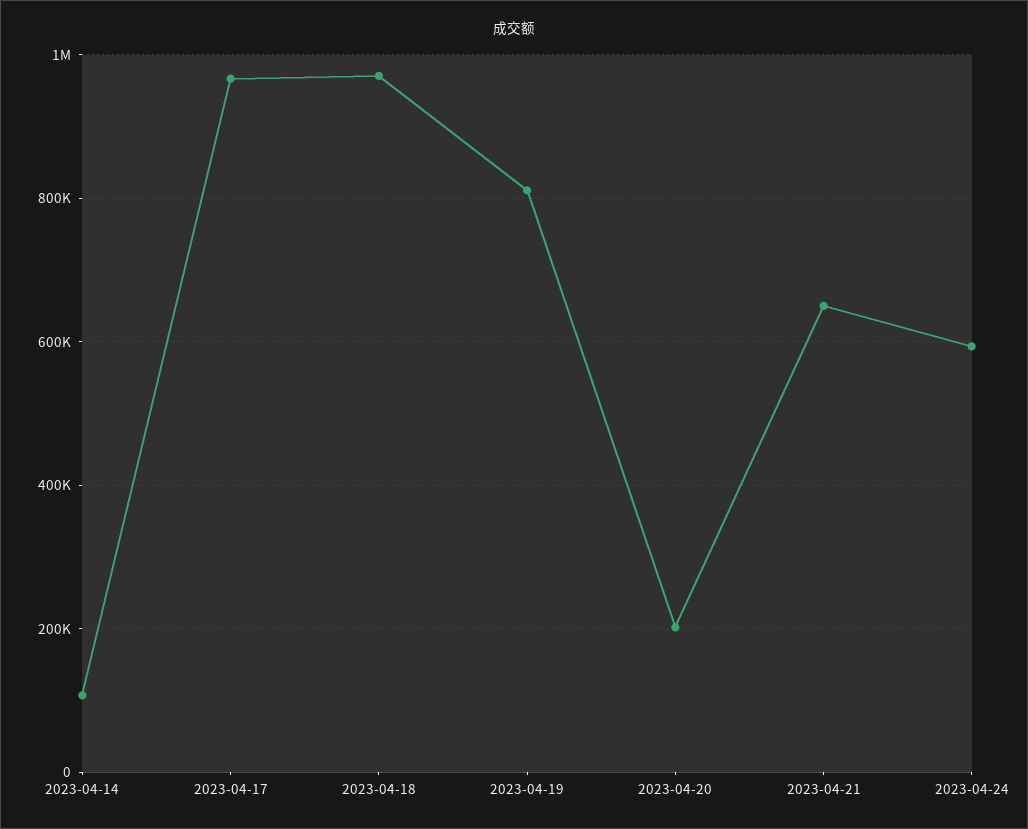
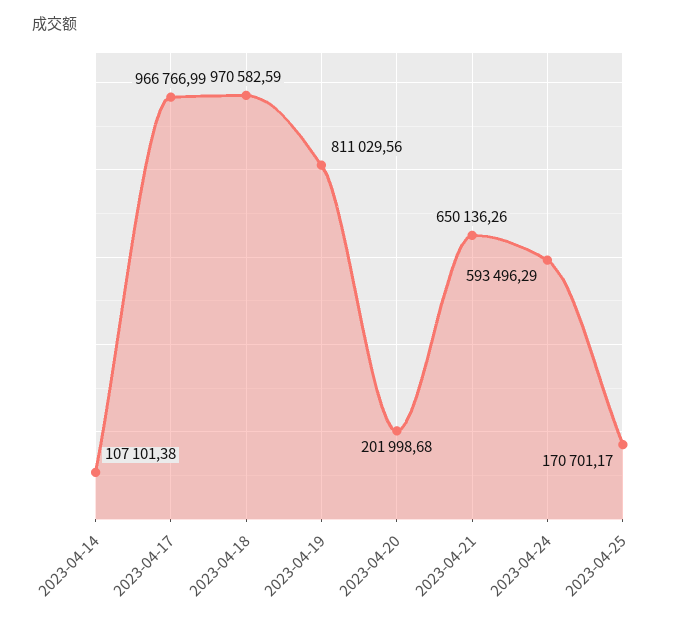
2023-04-25: none -> 170701.17

